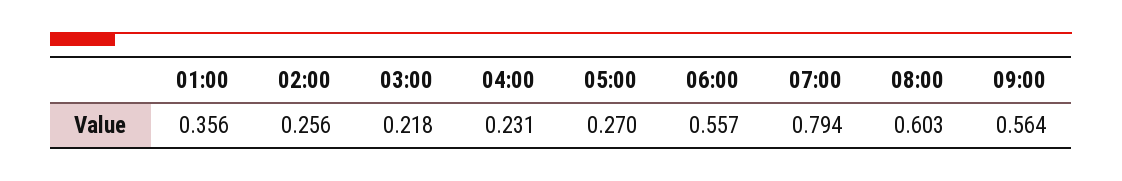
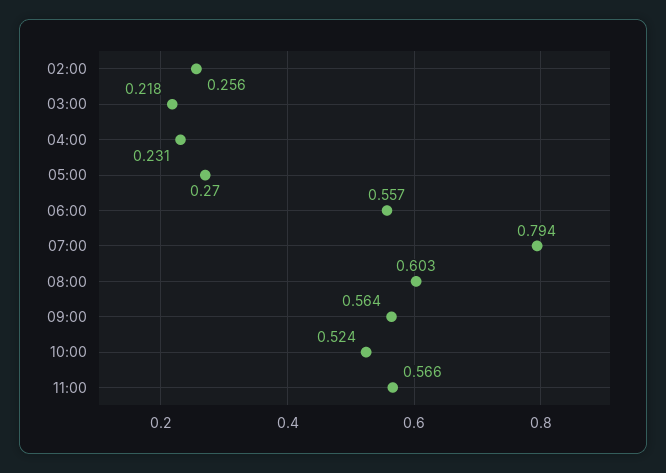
01:00: 0.356 -> none
10:00: none -> 0.524
11:00: none -> 0.566

